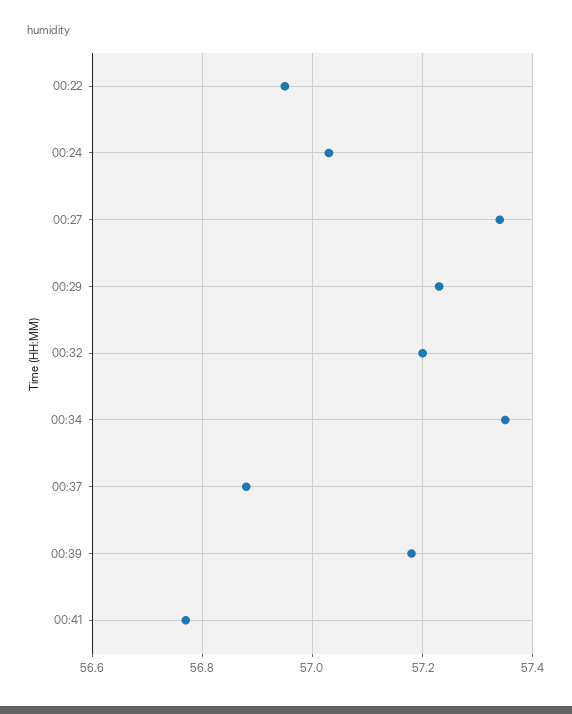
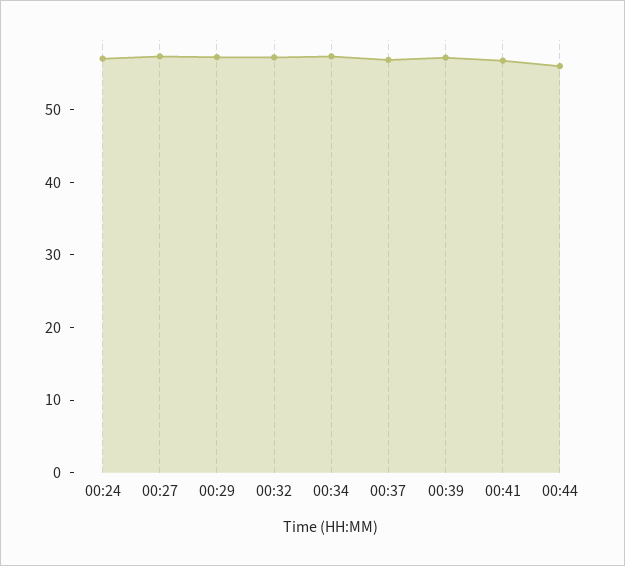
00:22: 56.95 -> none
00:44: none -> 56

